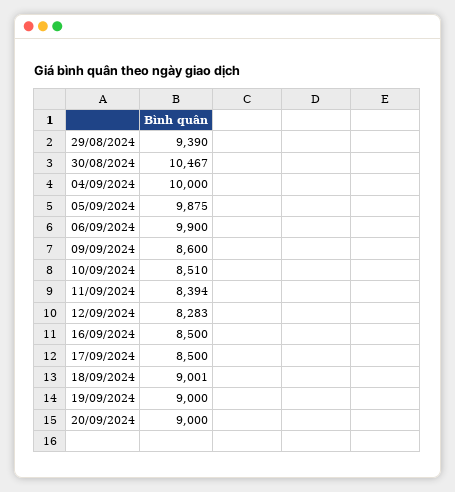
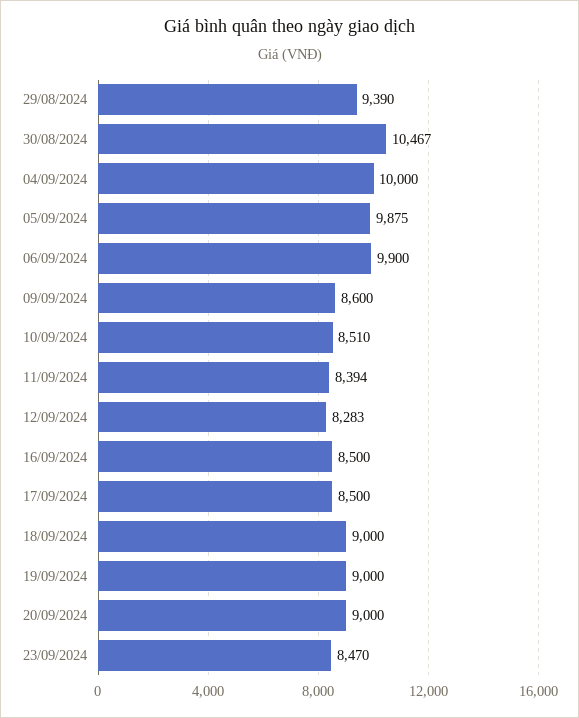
18/09/2024: 9001 -> 9000
23/09/2024: none -> 8470

